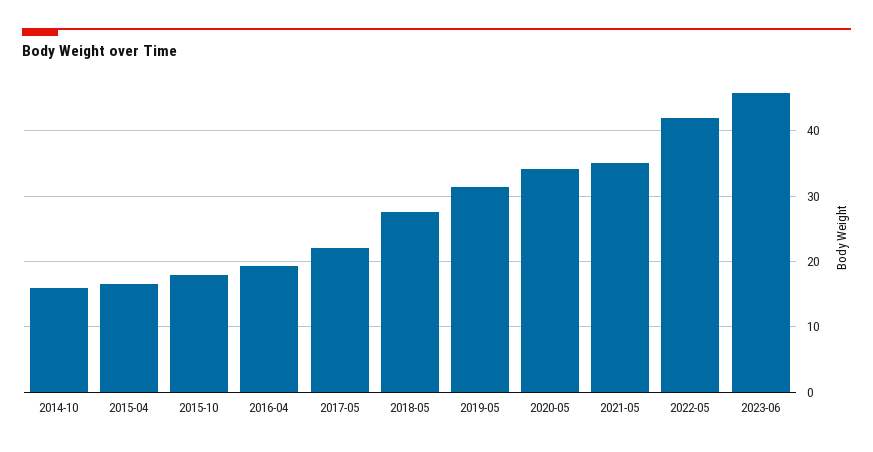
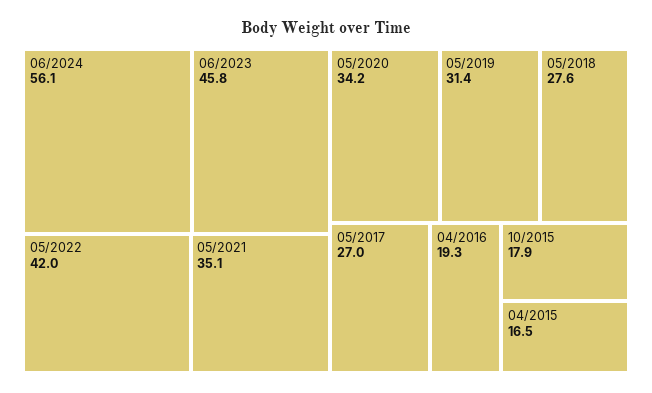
2014-10: 16 -> none
2017-05: 22 -> 27
06/2024: none -> 56.1

